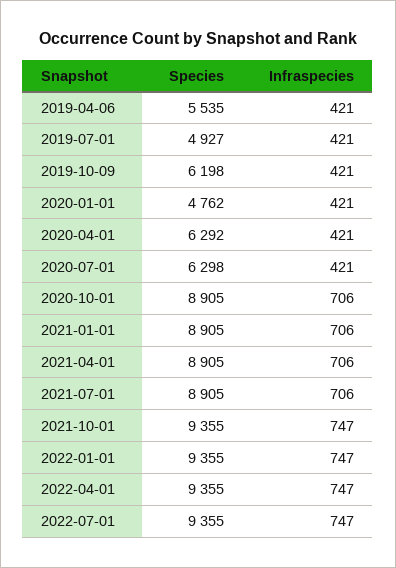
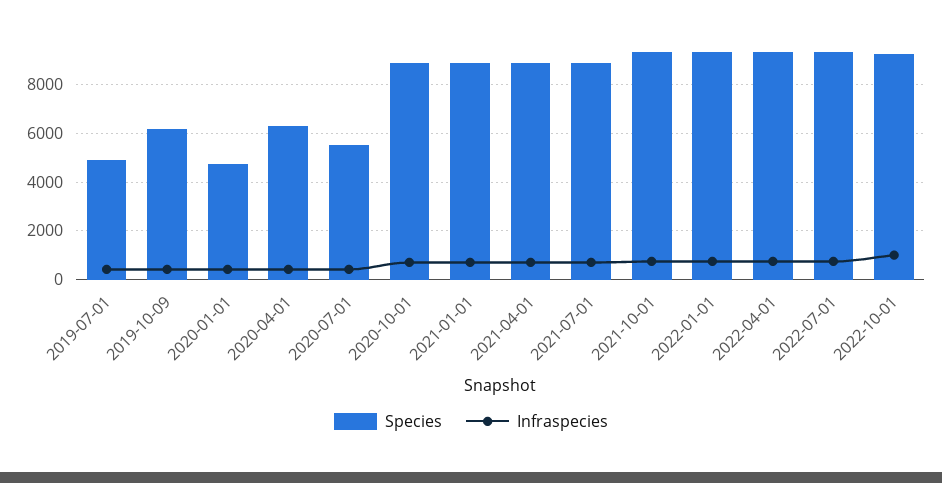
Species, 2019-04-06: 5535 -> none
Infraspecies, 2019-04-06: 421 -> none
Species, 2020-07-01: 6298 -> 5500
Species, 2022-10-01: none -> 9250
Infraspecies, 2022-10-01: none -> 1000

